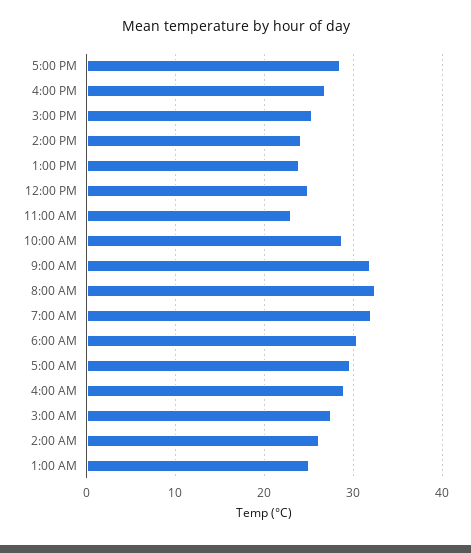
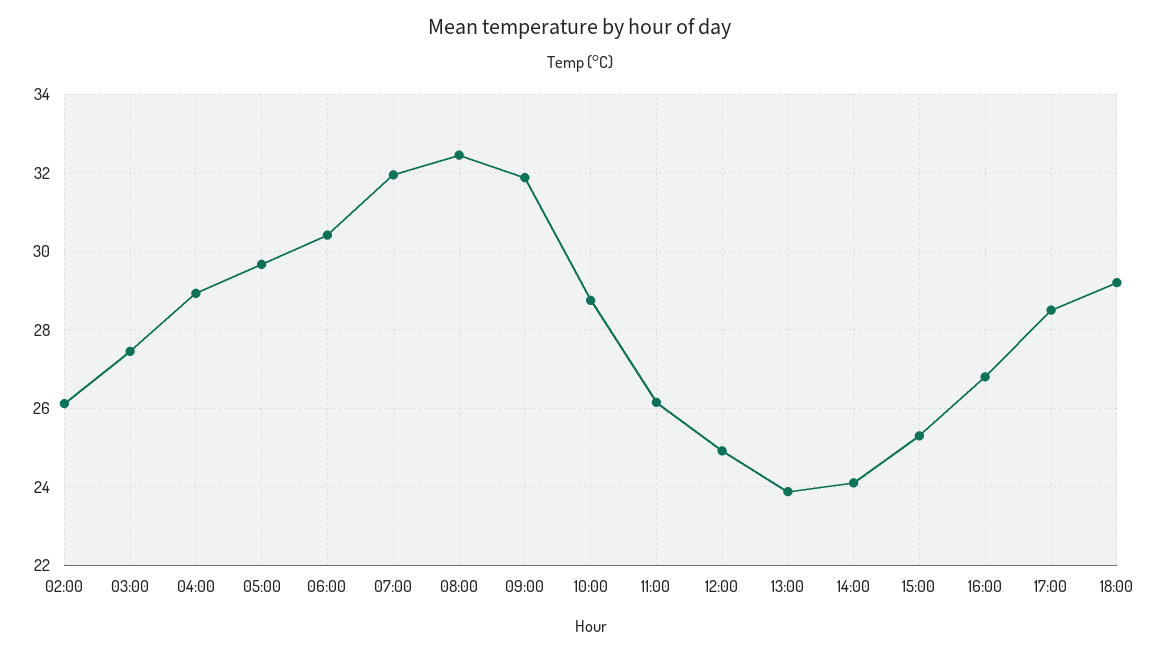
11:00 AM: 23 -> 26.2
1:00 AM: 25 -> none
18:00: none -> 29.2

